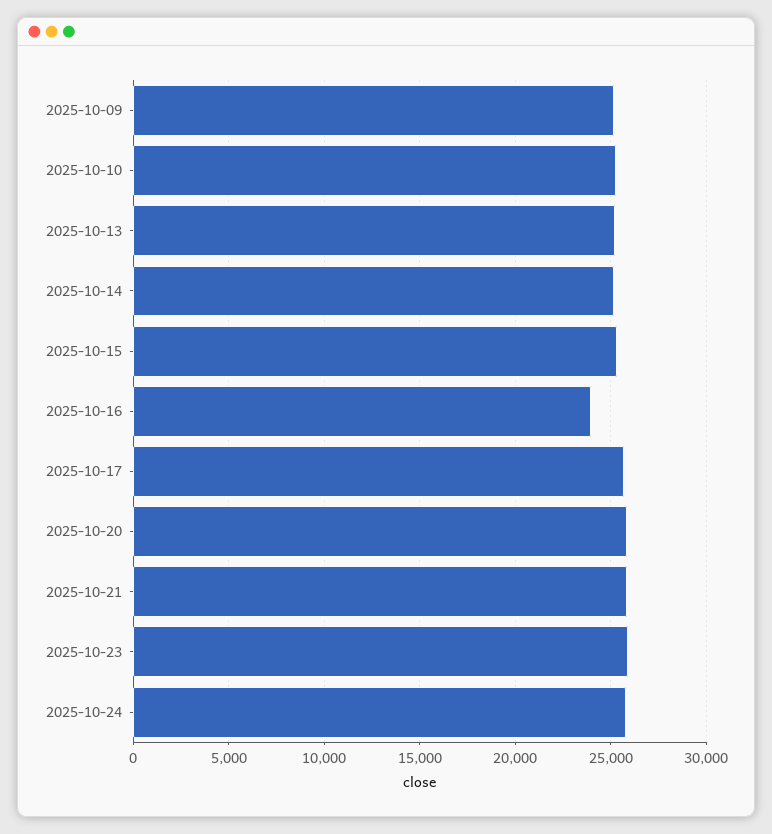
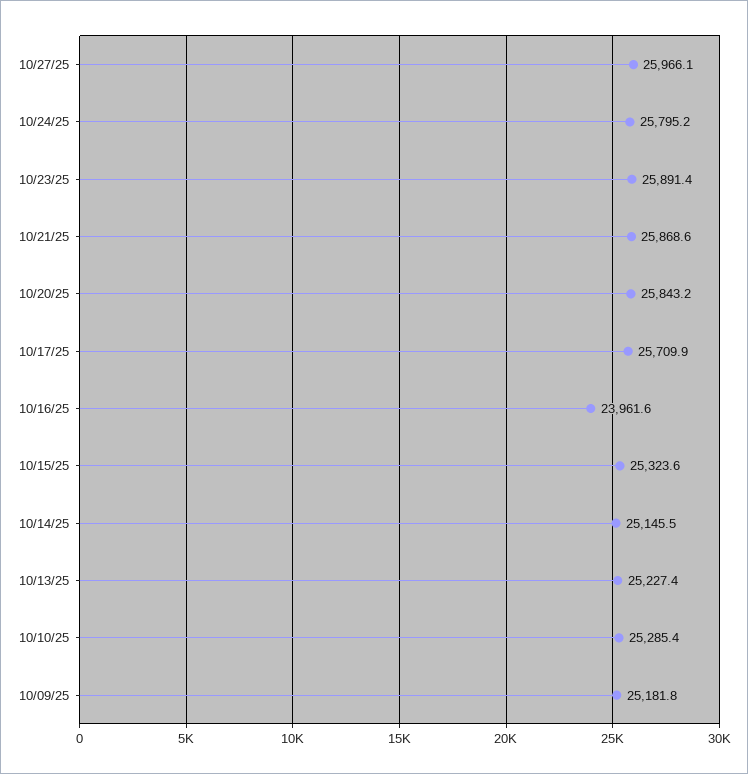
10/27/25: none -> 25966.1

